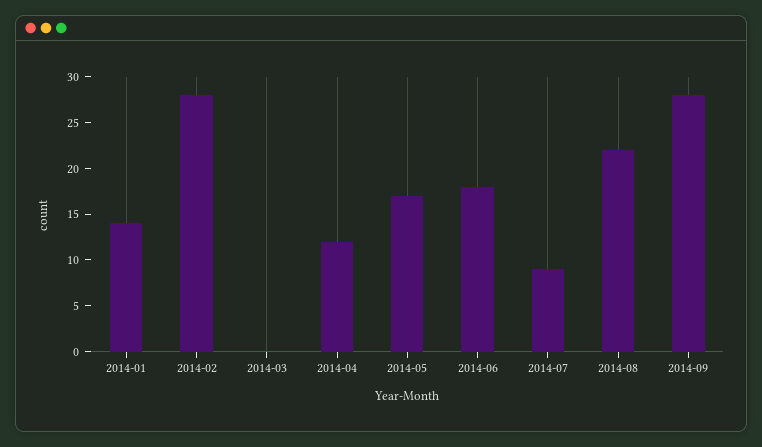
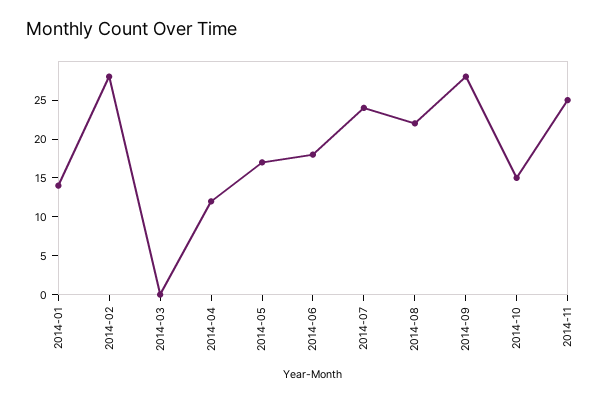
2014-07: 9 -> 25
2014-10: none -> 15
2014-11: none -> 25

